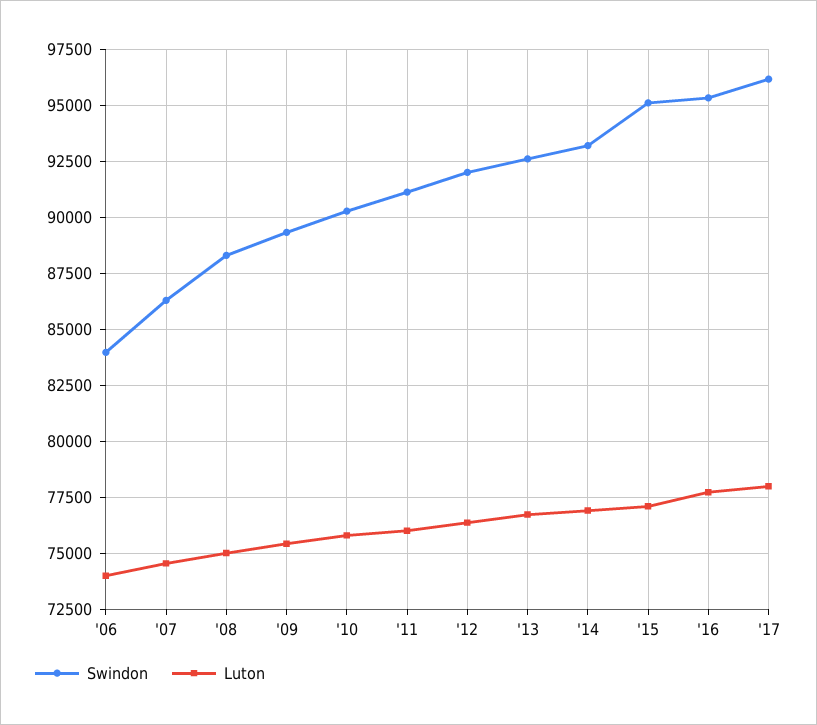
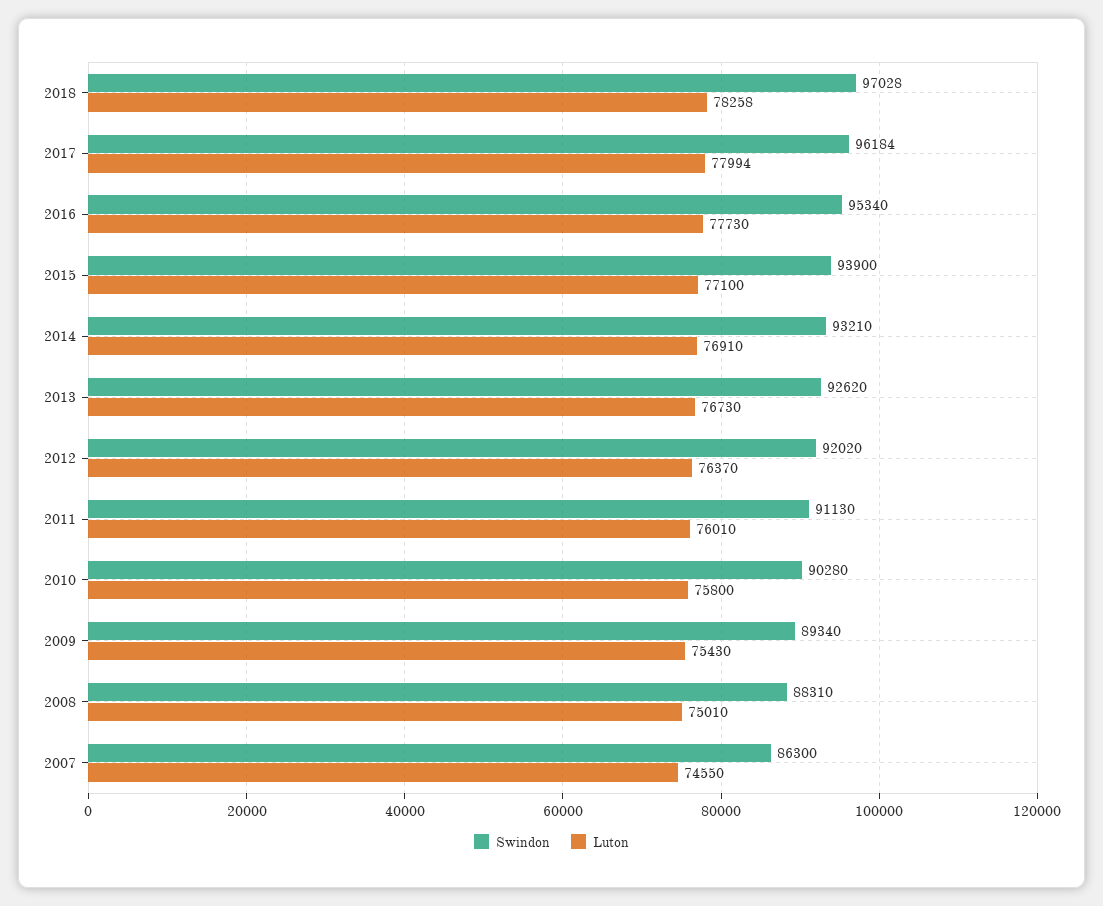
Swindon, '06: 84000 -> none
Luton, '06: 74000 -> none
Swindon, '15: 95000 -> 93900
Swindon, 2018: none -> 97028
Luton, 2018: none -> 78258

